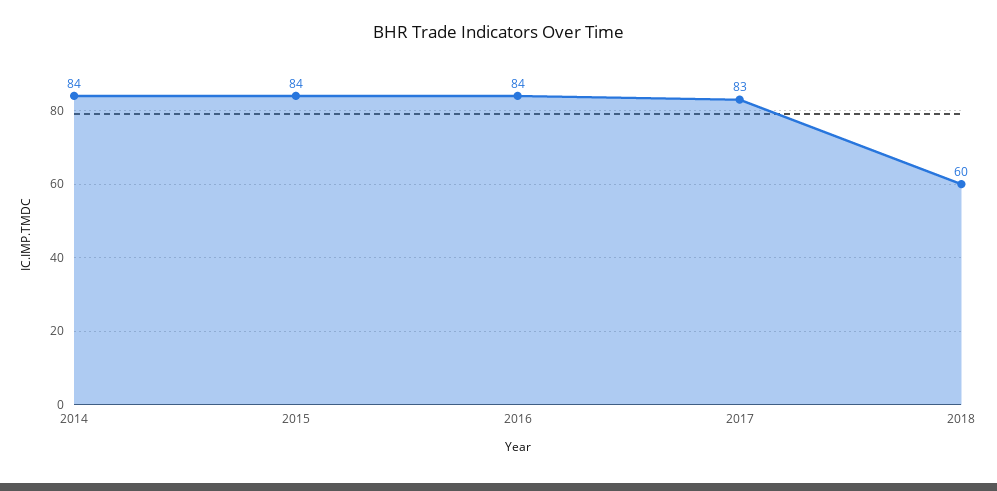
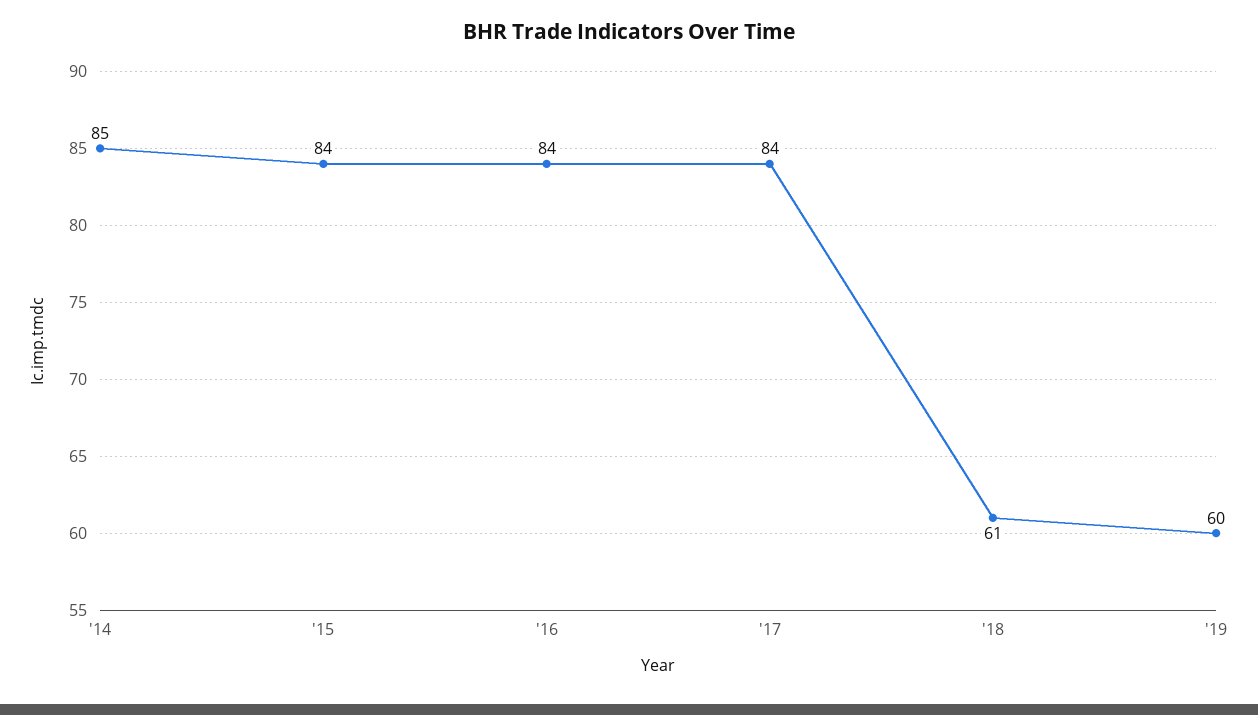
2014: 84 -> 85
2017: 83 -> 84
2018: 60 -> 61
'19: none -> 60

